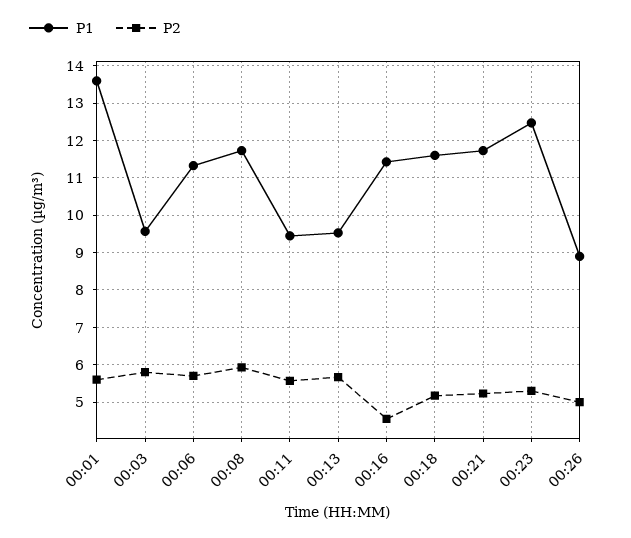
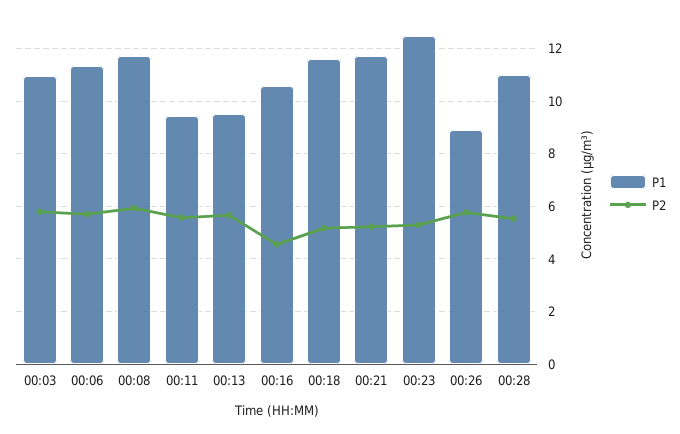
P1, 00:01: 13.6 -> none
P2, 00:01: 5.6 -> none
P1, 00:03: 9.6 -> 11
P1, 00:16: 11.4 -> 10.5
P2, 00:26: 5 -> 5.75
P1, 00:28: none -> 11
P2, 00:28: none -> 5.5

